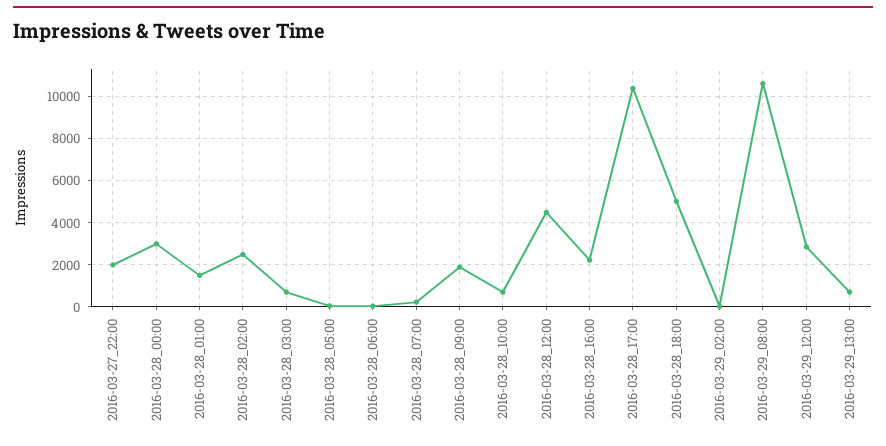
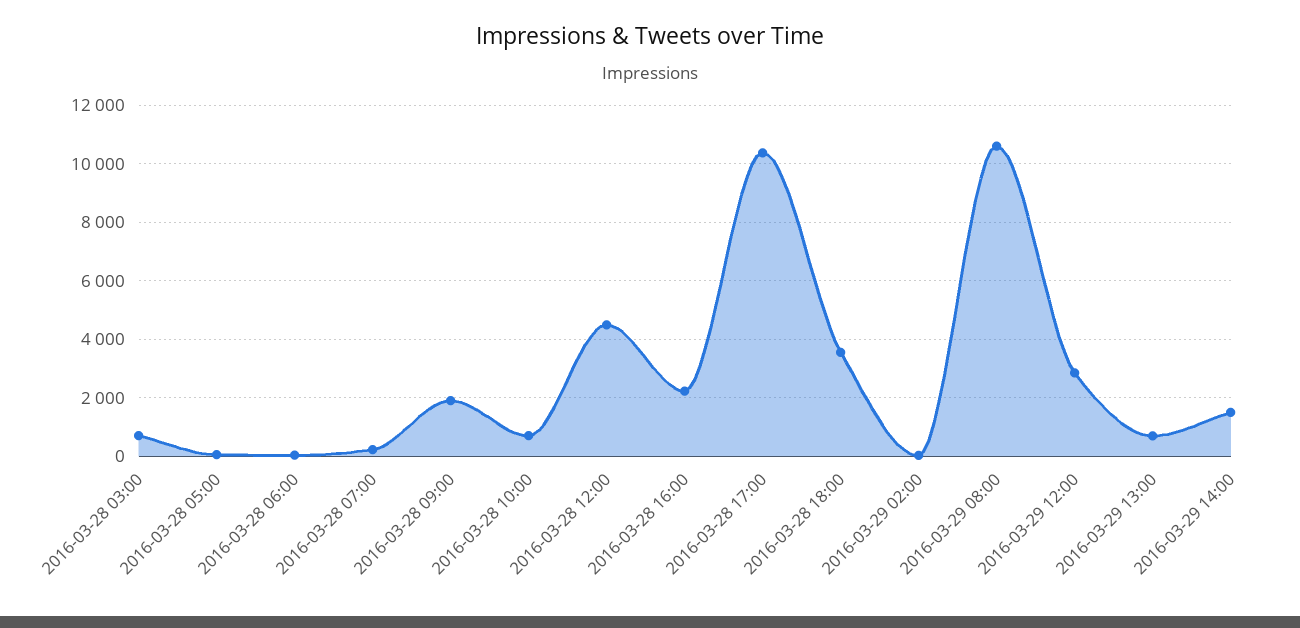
2016-03-27_22:00: 2000 -> none
2016-03-28_00:00: 3000 -> none
2016-03-28_01:00: 1500 -> none
2016-03-28_02:00: 2500 -> none
2016-03-28_18:00: 5000 -> 3500
2016-03-29 14:00: none -> 1500

